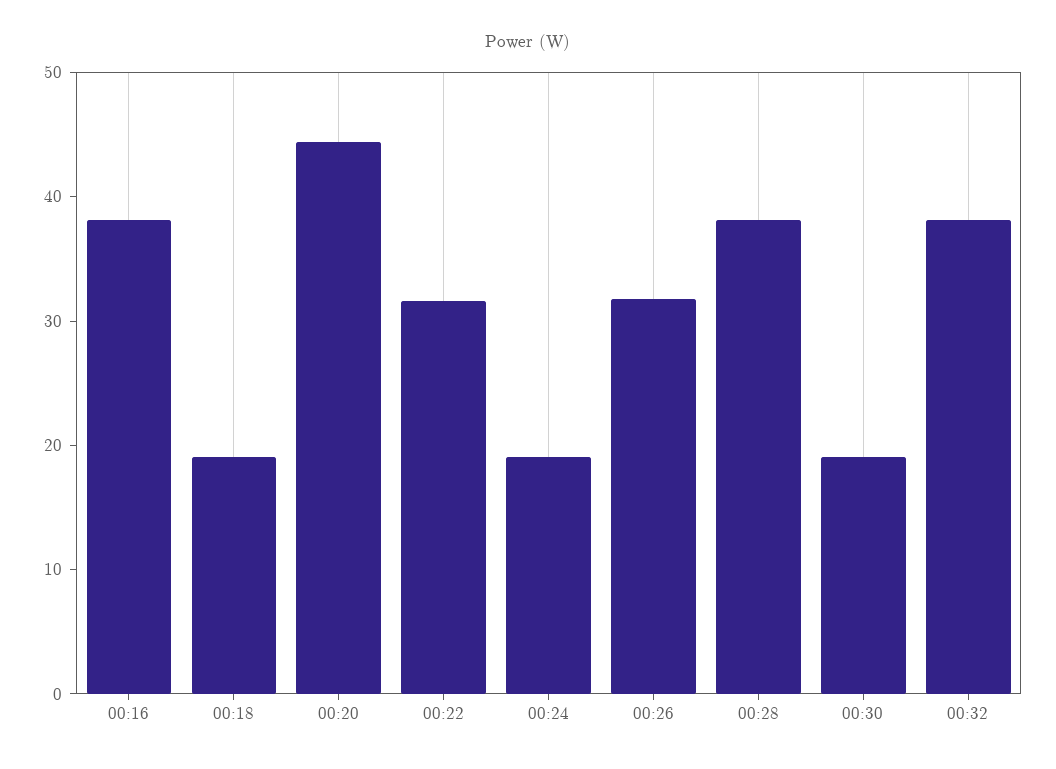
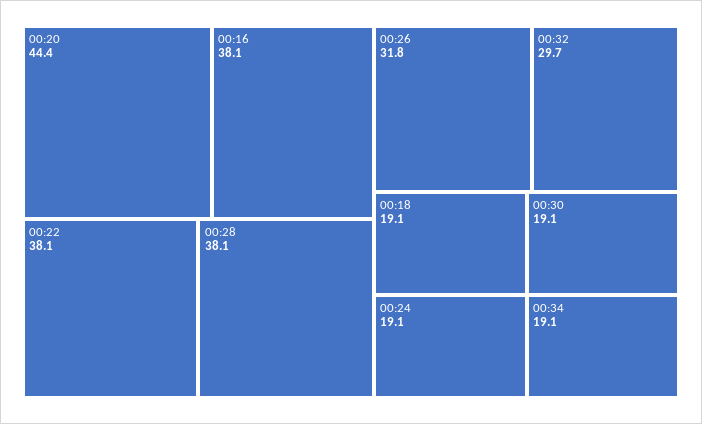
00:22: 32 -> 38.1
00:32: 38 -> 29.7
00:34: none -> 19.1

